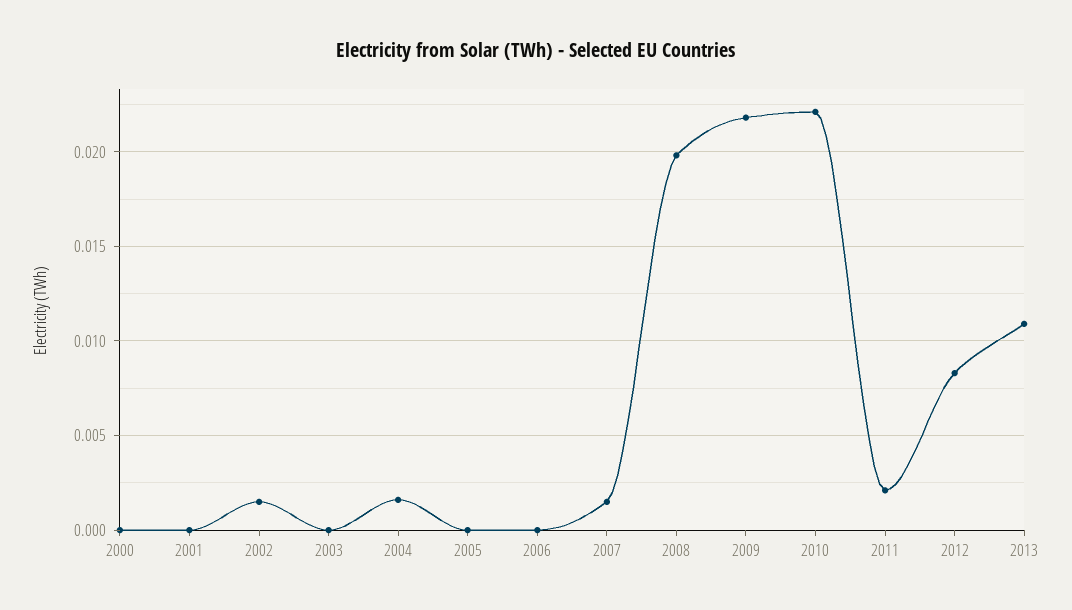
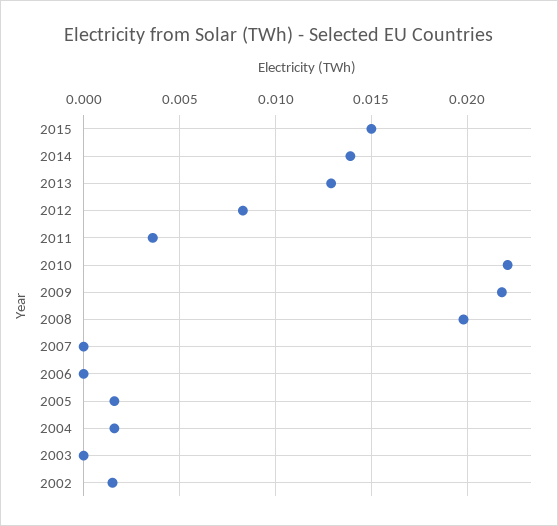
2000: 0 -> none
2001: 0 -> none
2005: 0 -> 0.0015
2007: 0.0015 -> 0
2011: 0.002 -> 0.0035
2013: 0.011 -> 0.013
2015: none -> 0.015
2014: none -> 0.014

